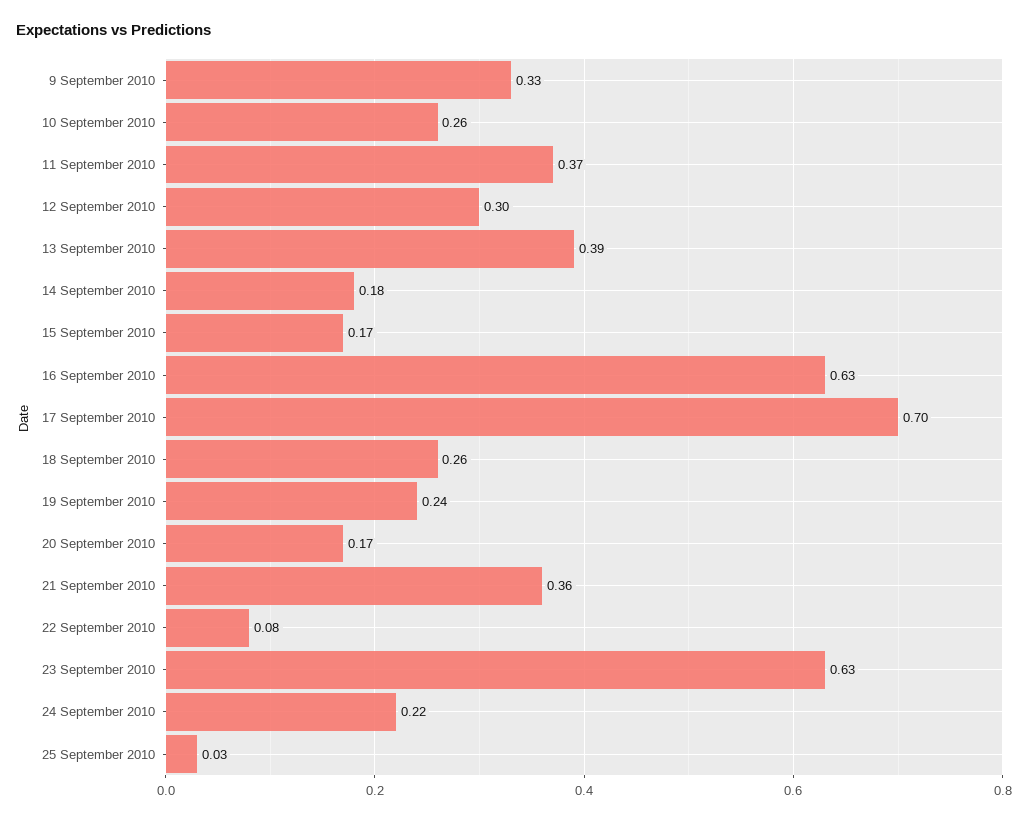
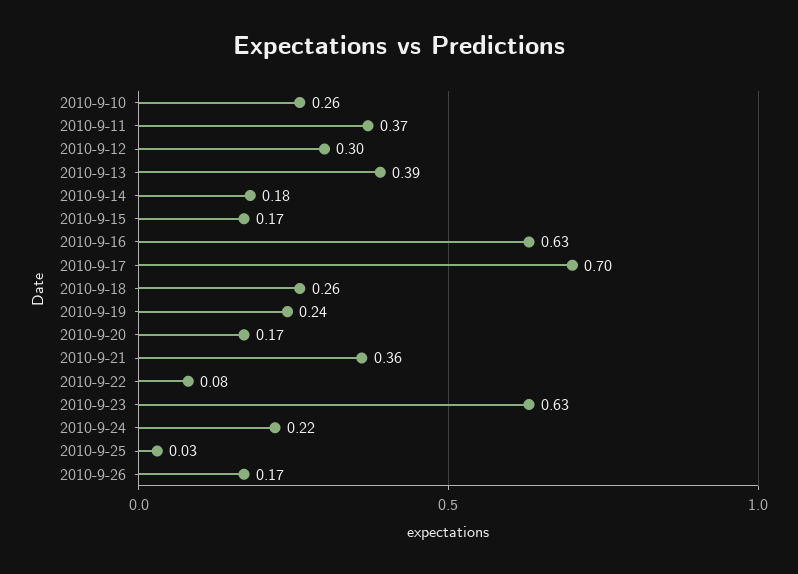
9 September 2010: 0.33 -> none
2010-9-26: none -> 0.17

